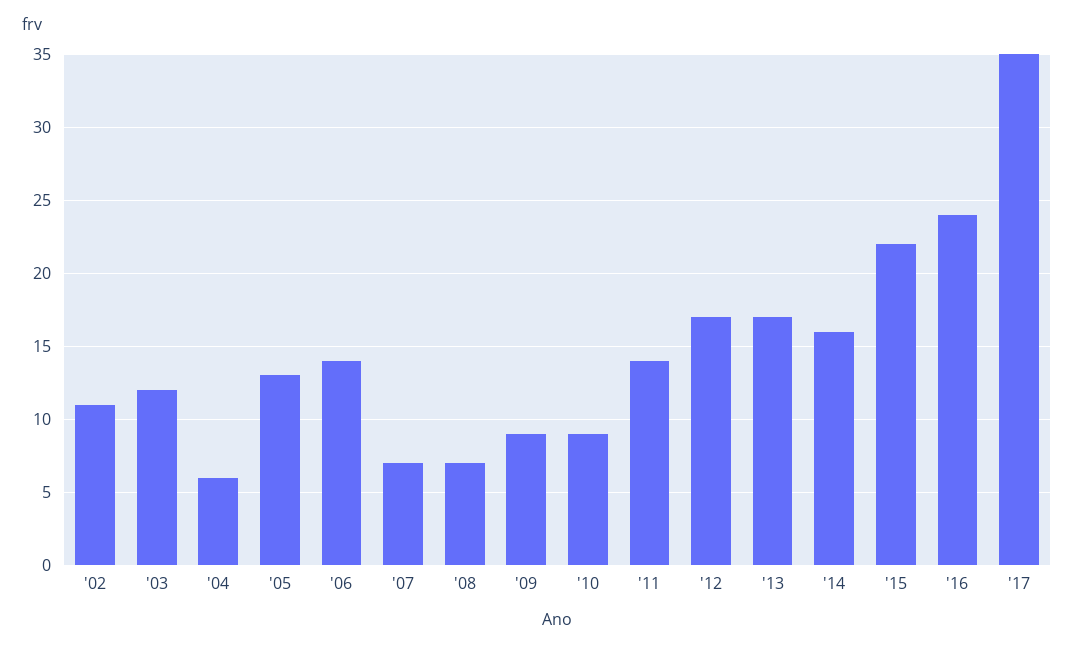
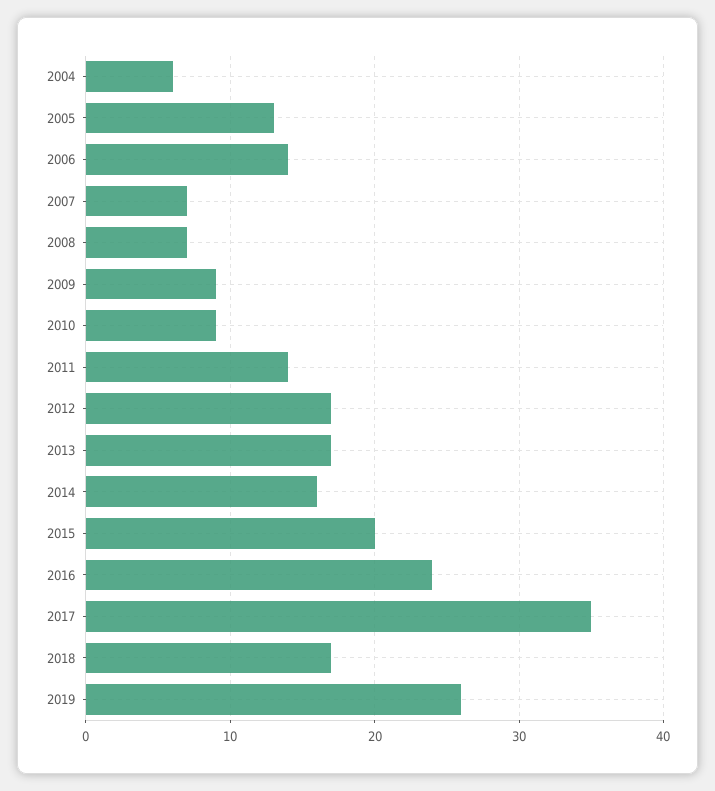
'02: 11 -> none
'03: 12 -> none
'15: 22 -> 20
2018: none -> 17
2019: none -> 26

